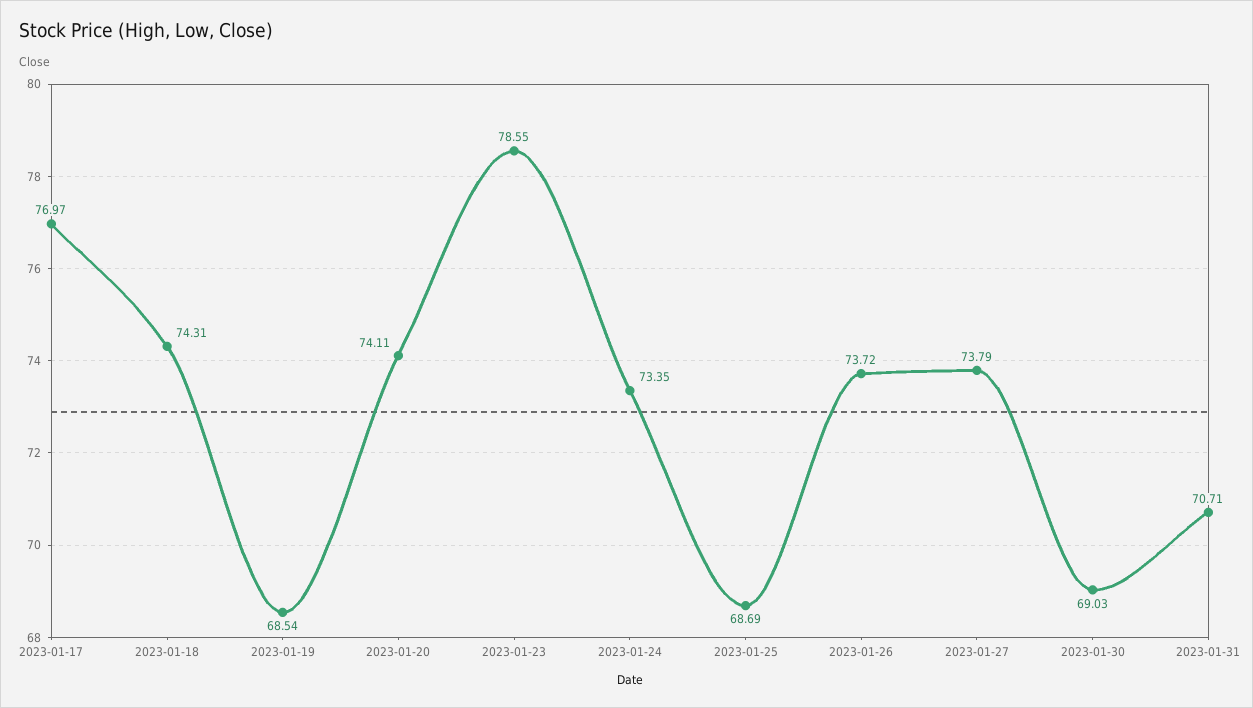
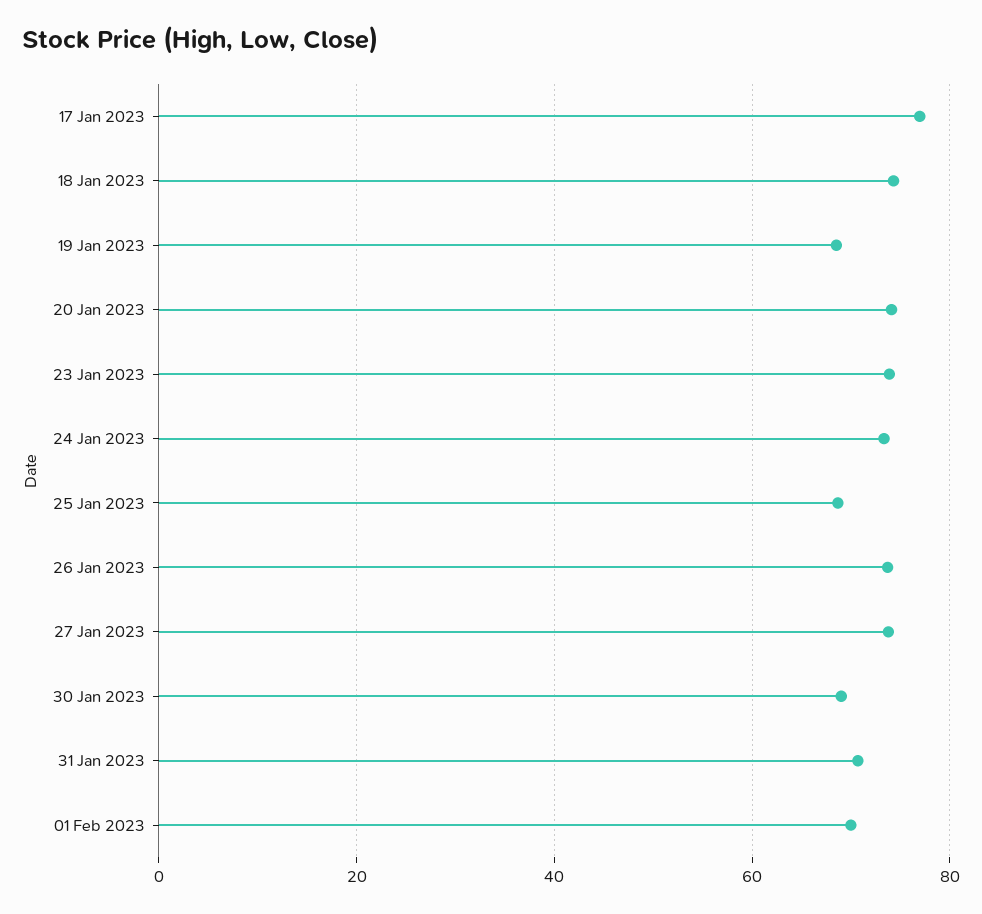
2023-01-23: 78.55 -> 74
01 Feb 2023: none -> 70

